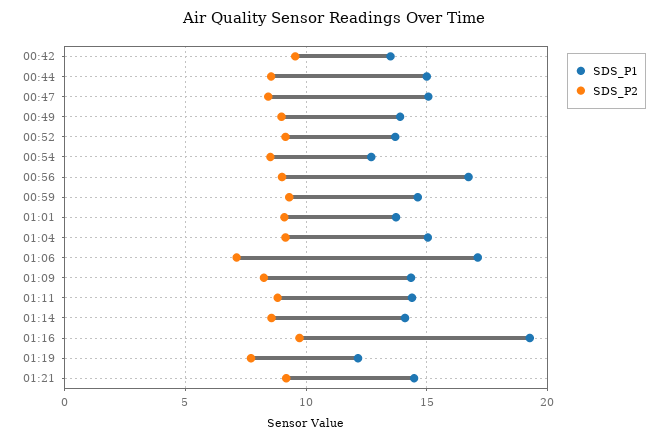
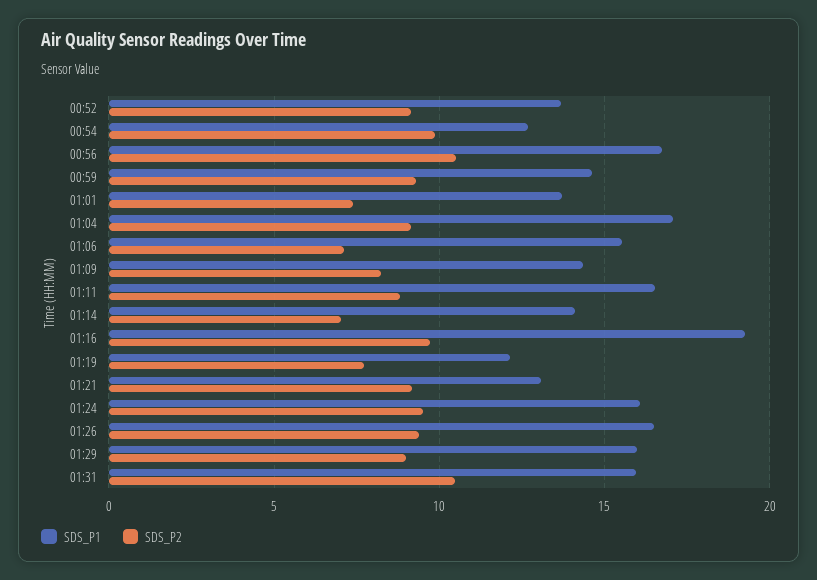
SDS_P1, 00:42: 13.5 -> none
SDS_P2, 00:42: 9.5 -> none
SDS_P1, 00:44: 15 -> none
SDS_P2, 00:44: 8.5 -> none
SDS_P1, 00:47: 15 -> none
SDS_P2, 00:47: 8.5 -> none
SDS_P1, 00:49: 14 -> none
SDS_P2, 00:49: 9 -> none
SDS_P2, 00:54: 8.5 -> 10
SDS_P2, 00:56: 9 -> 10.5
SDS_P2, 01:01: 9 -> 7.5
SDS_P1, 01:04: 15 -> 17
SDS_P1, 01:06: 17 -> 15.5
SDS_P1, 01:11: 14.5 -> 16.5
SDS_P2, 01:14: 8.5 -> 7
SDS_P1, 01:21: 14.5 -> 13
SDS_P1, 01:24: none -> 16
SDS_P2, 01:24: none -> 9.5
SDS_P1, 01:26: none -> 16.5
SDS_P2, 01:26: none -> 9.5
SDS_P1, 01:29: none -> 16
SDS_P2, 01:29: none -> 9
SDS_P1, 01:31: none -> 16
SDS_P2, 01:31: none -> 10.5

